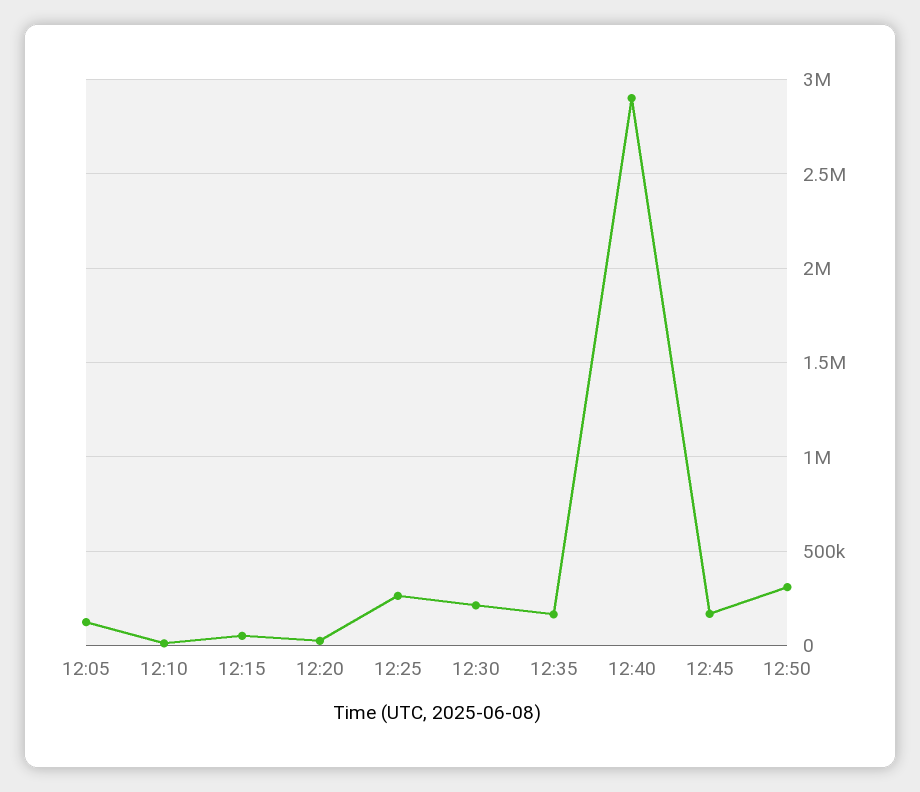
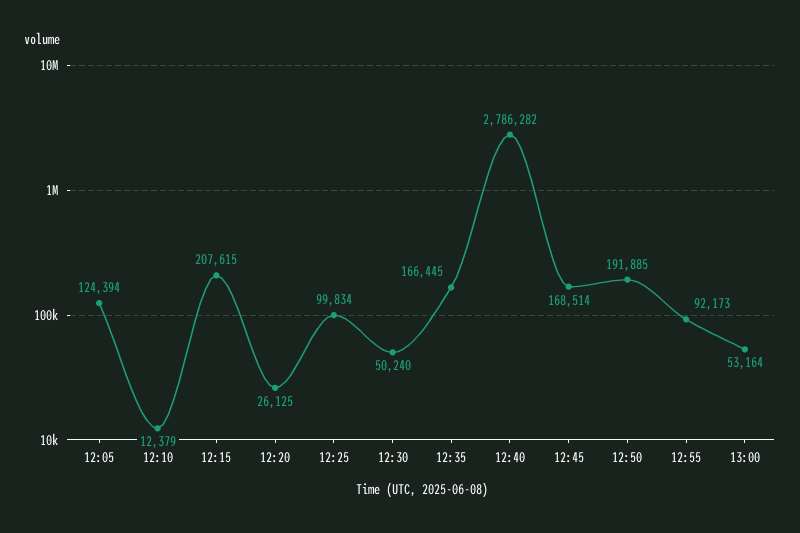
12:15: 50000 -> 207615
12:25: 250000 -> 99834
12:30: 200000 -> 50240
12:40: 2900000 -> 2786282
12:50: 300000 -> 191885
12:55: none -> 92173
13:00: none -> 53164

